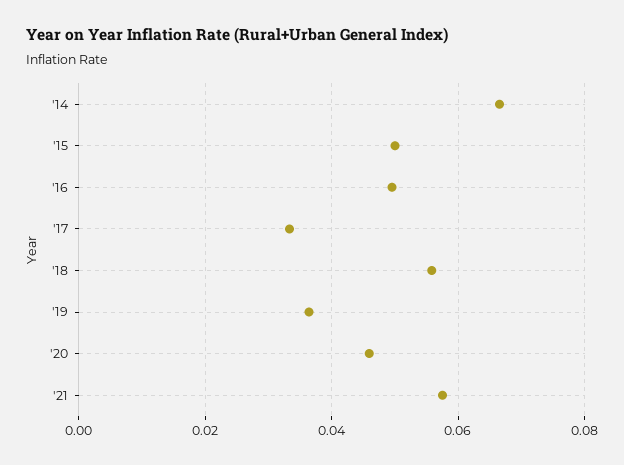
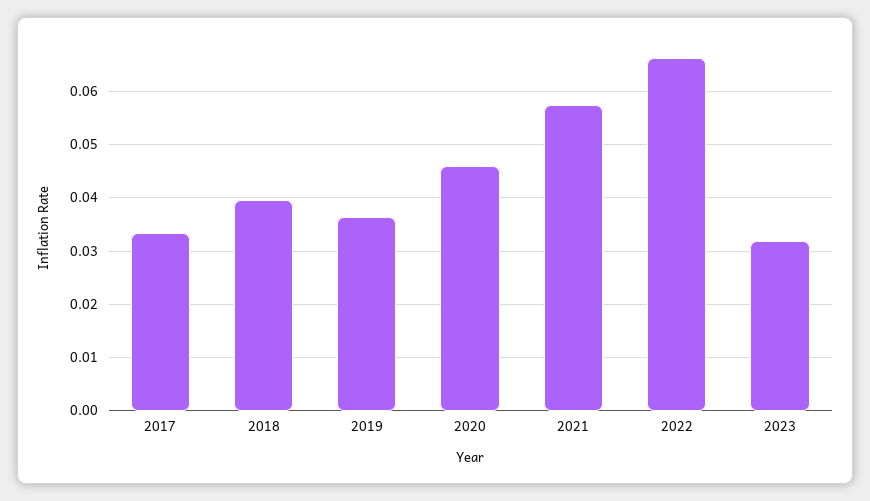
'14: 0.066 -> none
'15: 0.05 -> none
'16: 0.05 -> none
'18: 0.056 -> 0.04
2022: none -> 0.066
2023: none -> 0.032

